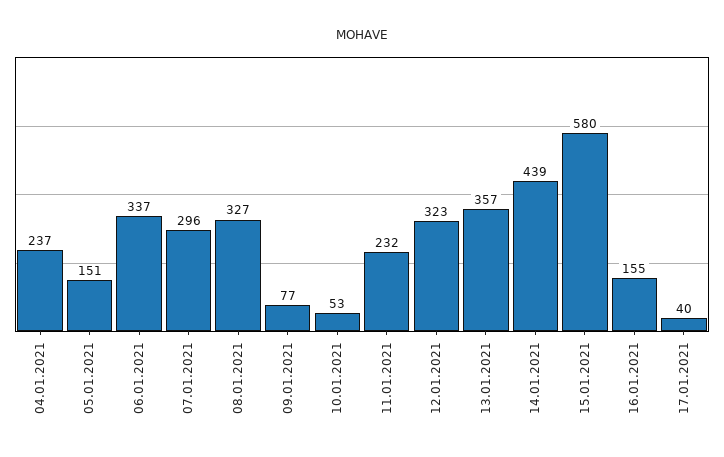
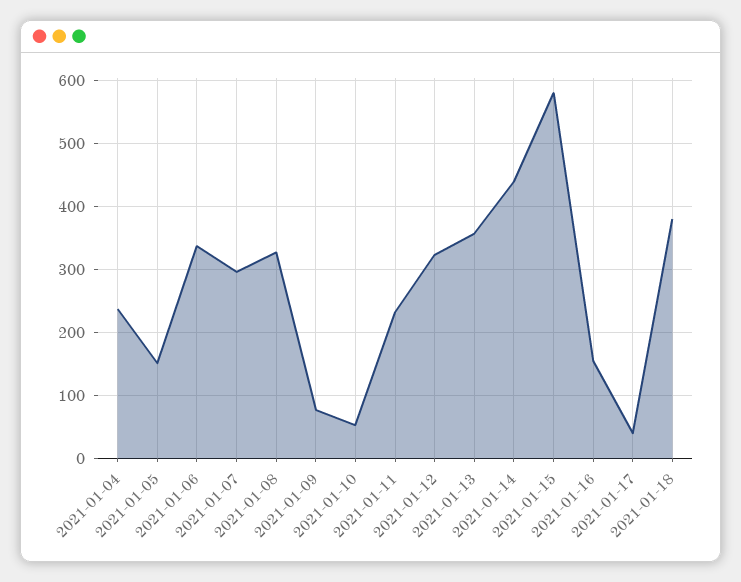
2021-01-18: none -> 380

